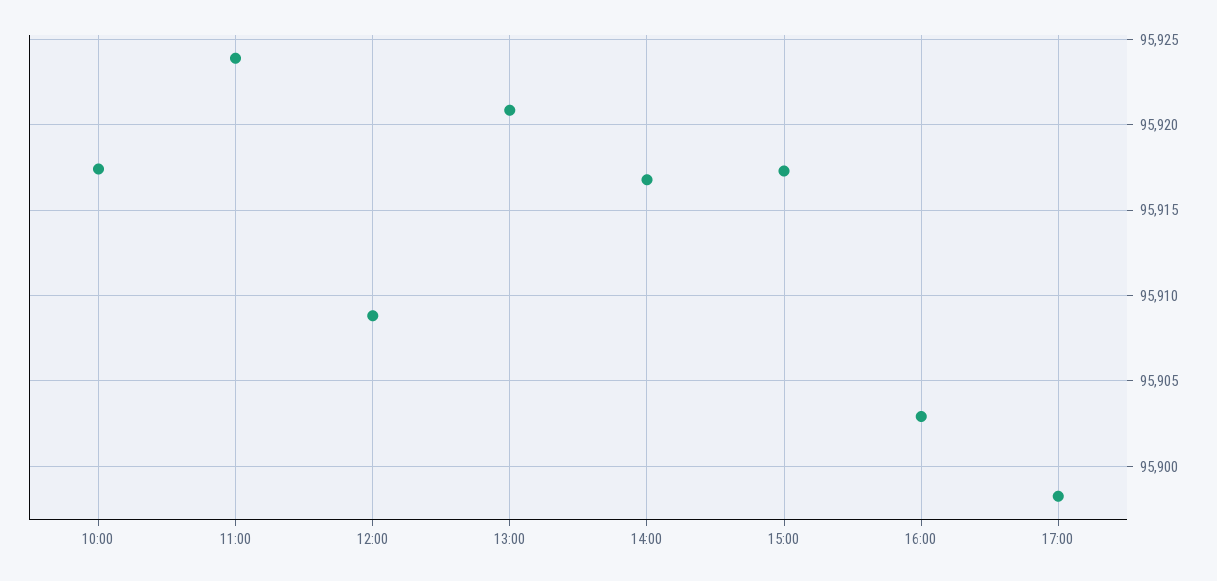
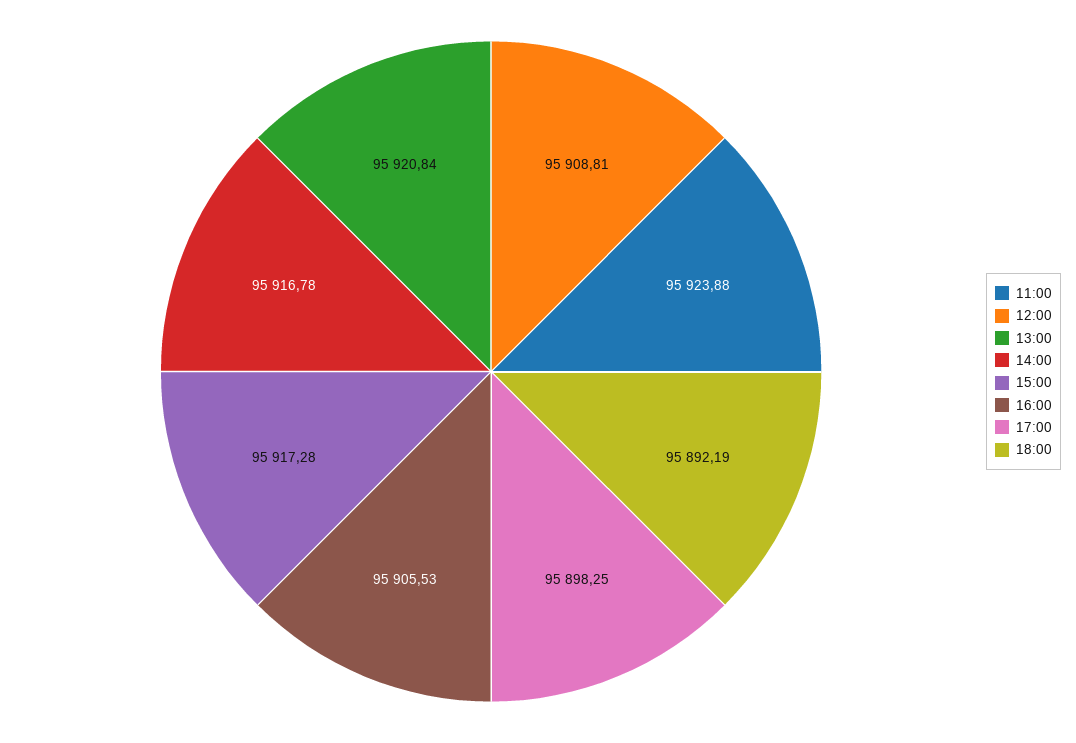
10:00: 95917.5 -> none
16:00: 95903 -> 95905.53
18:00: none -> 95892.19

